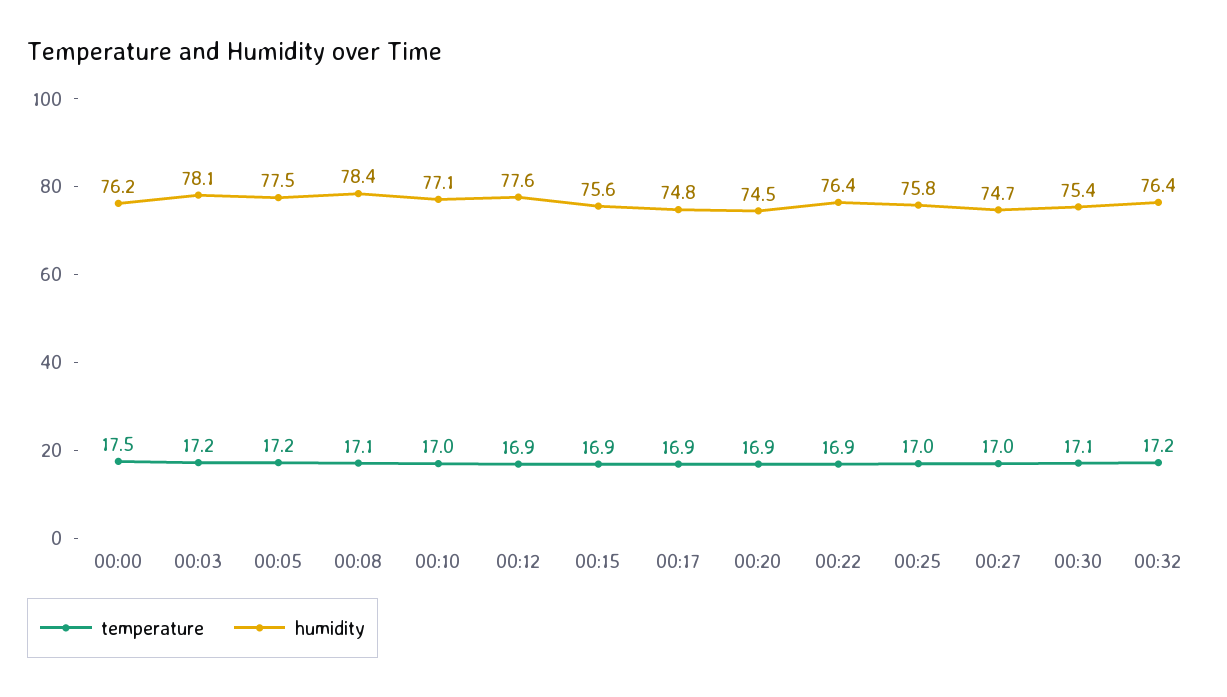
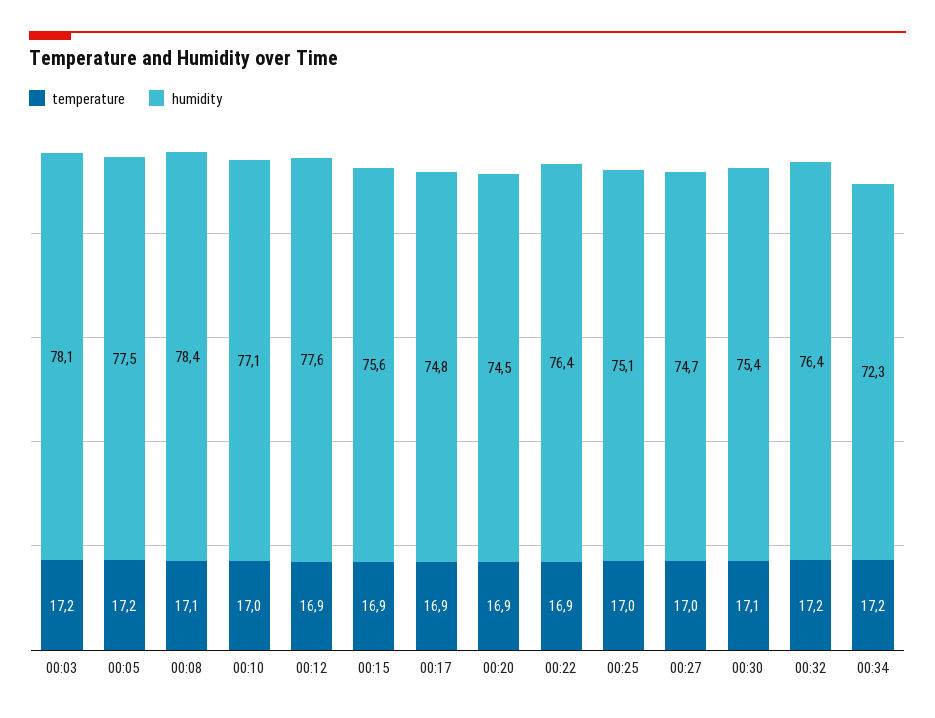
temperature, 00:00: 17.5 -> none
humidity, 00:00: 76.2 -> none
humidity, 00:25: 75.8 -> 75.1
temperature, 00:34: none -> 17.2
humidity, 00:34: none -> 72.3

